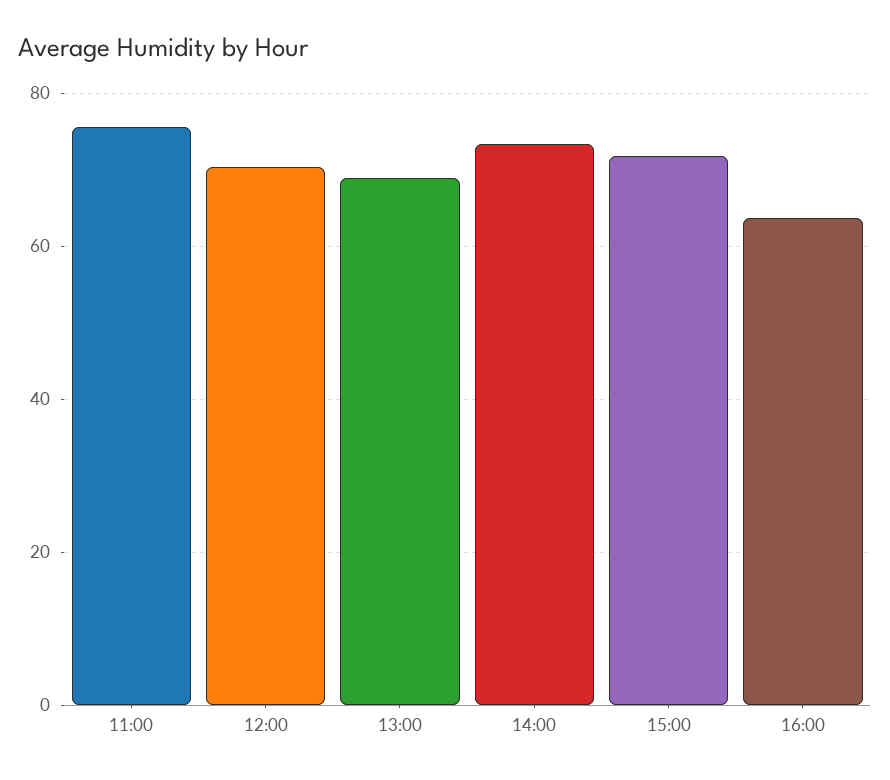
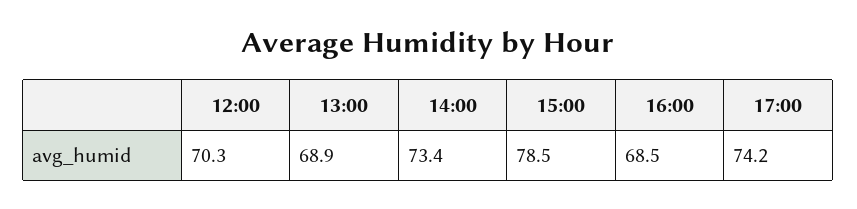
11:00: 76 -> none
15:00: 72 -> 78.5
16:00: 64 -> 68.5
17:00: none -> 74.2

